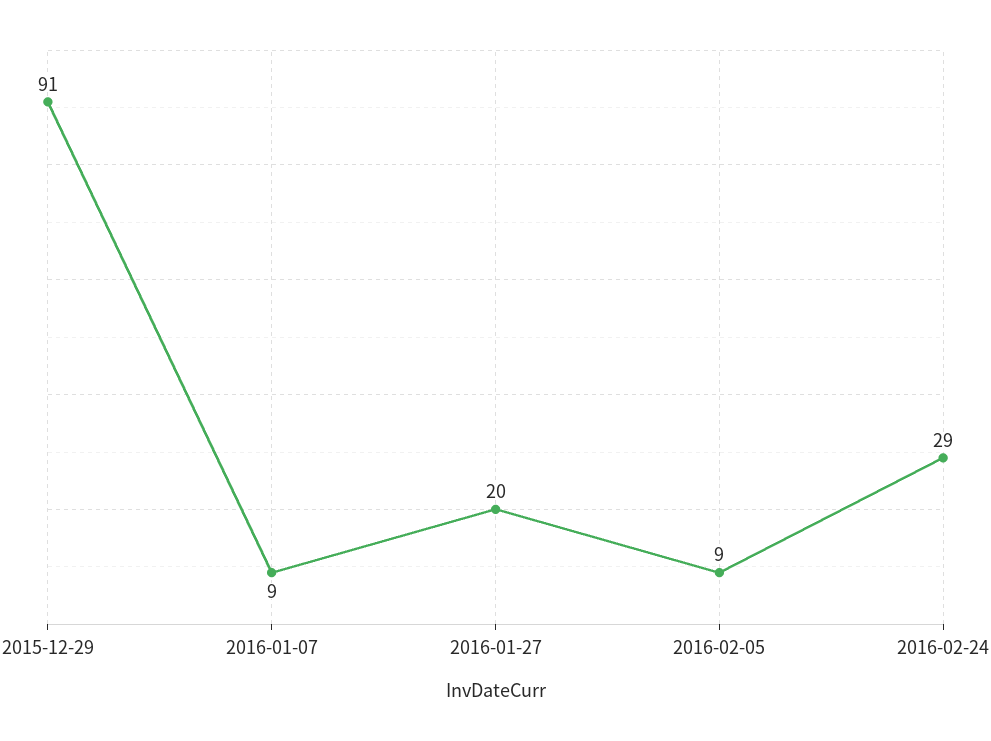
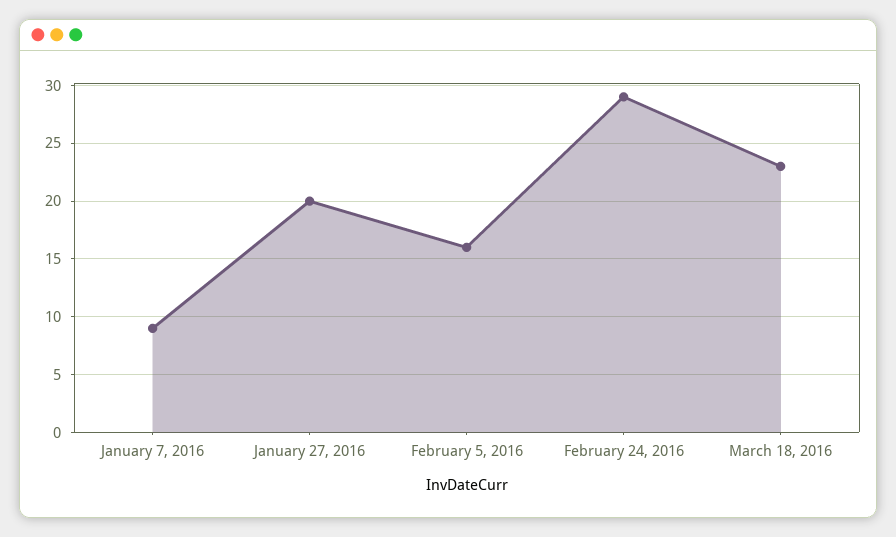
2015-12-29: 91 -> none
2016-02-05: 9 -> 16
March 18, 2016: none -> 23

